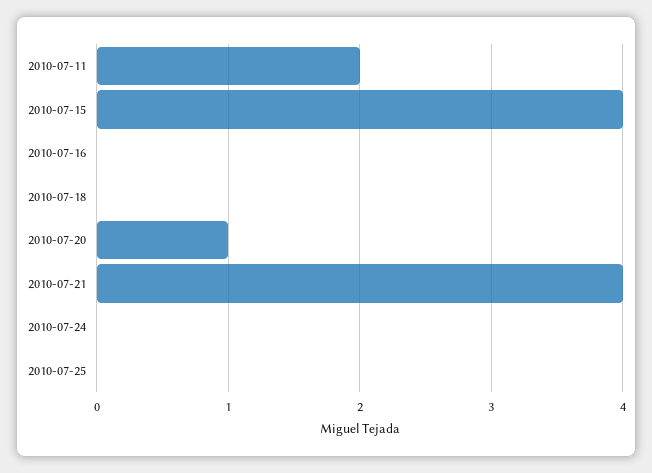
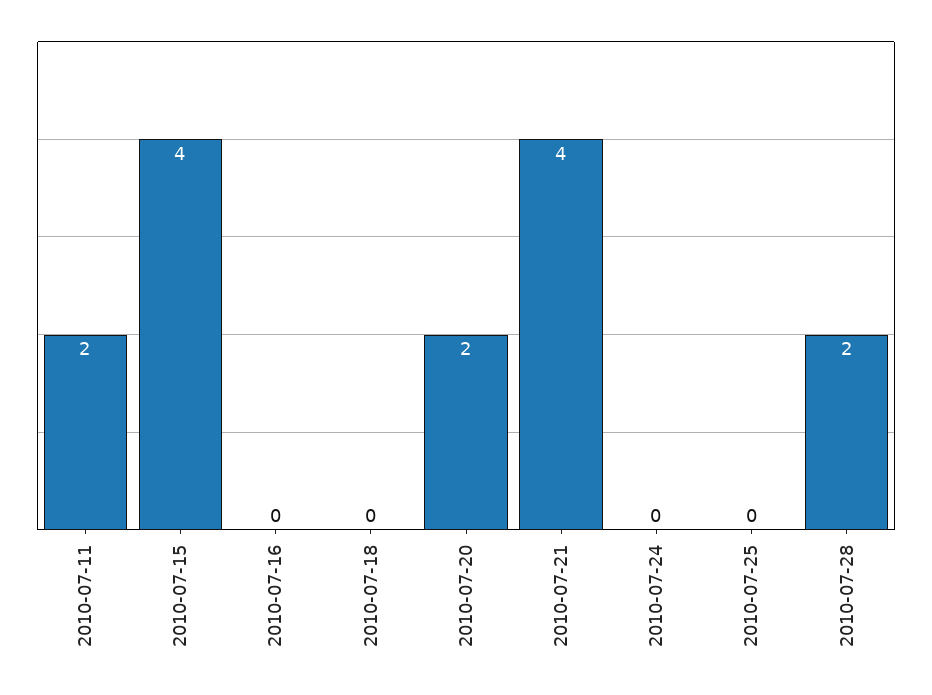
2010-07-20: 1 -> 2
2010-07-28: none -> 2

